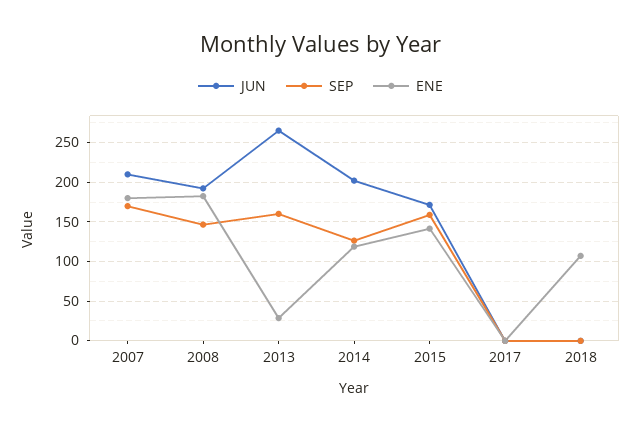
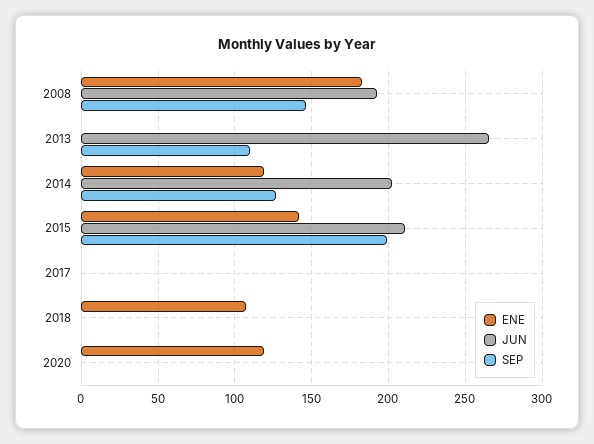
JUN, 2007: 210 -> none
SEP, 2007: 170 -> none
ENE, 2007: 180 -> none
SEP, 2013: 160 -> 110
ENE, 2013: 30 -> 0
JUN, 2015: 170 -> 210
SEP, 2015: 160 -> 200
ENE, 2020: none -> 120
JUN, 2020: none -> 0
SEP, 2020: none -> 0

